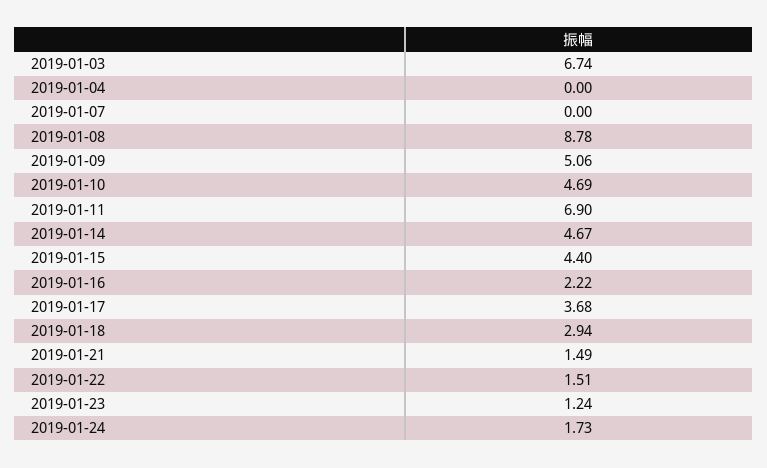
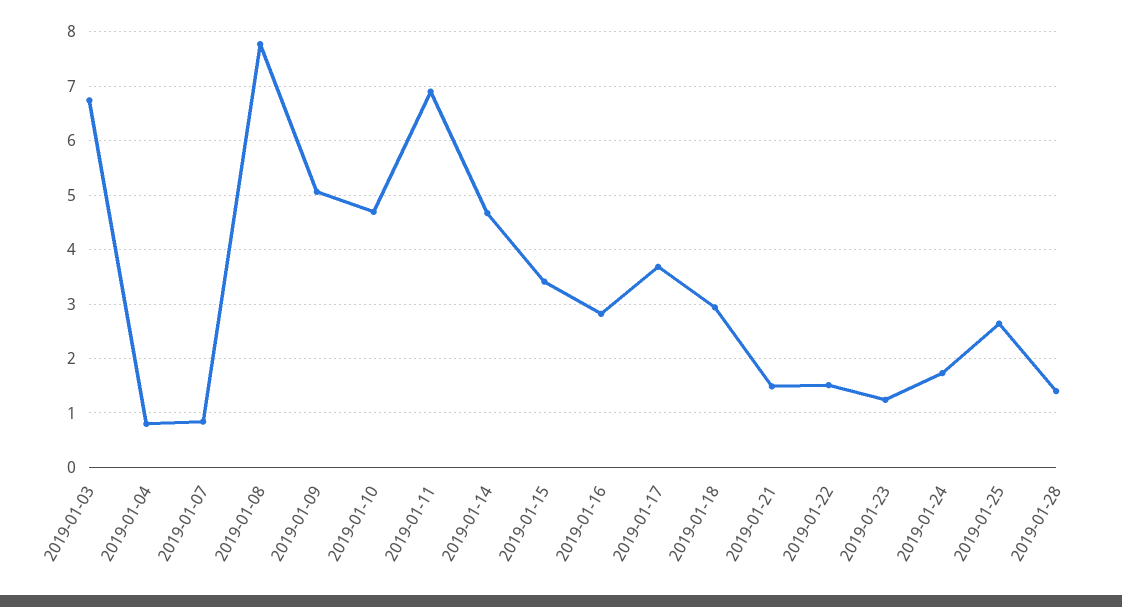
2019-01-04: 0 -> 0.8
2019-01-07: 0 -> 0.8
2019-01-08: 8.78 -> 7.8
2019-01-15: 4.4 -> 3.4
2019-01-16: 2.22 -> 2.8
2019-01-25: none -> 2.6
2019-01-28: none -> 1.4

